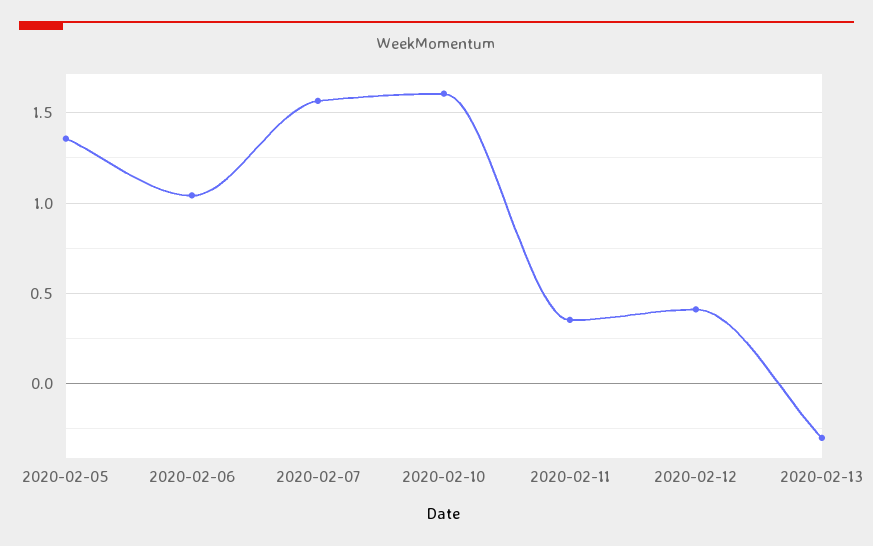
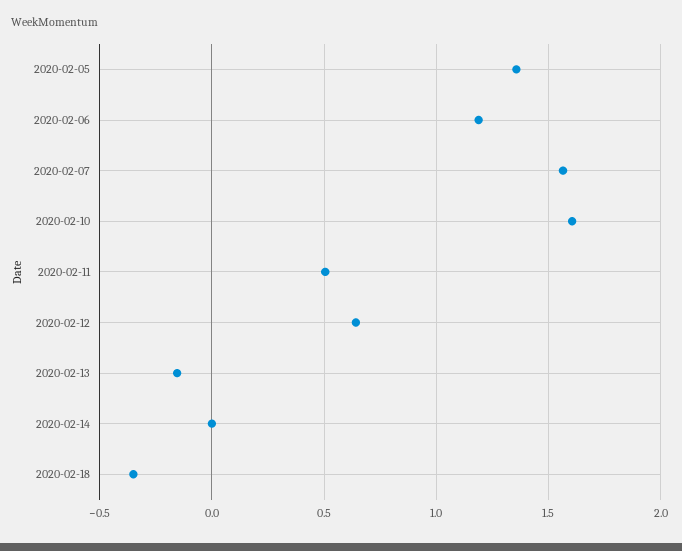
2020-02-06: 1.05 -> 1.2
2020-02-11: 0.35 -> 0.5
2020-02-12: 0.4 -> 0.65
2020-02-13: -0.3 -> -0.15
2020-02-14: none -> 0
2020-02-18: none -> -0.35

